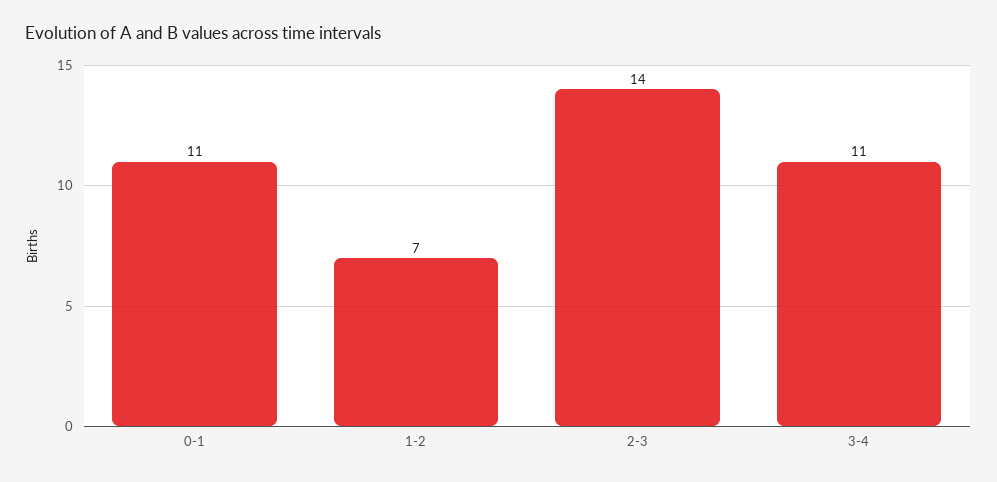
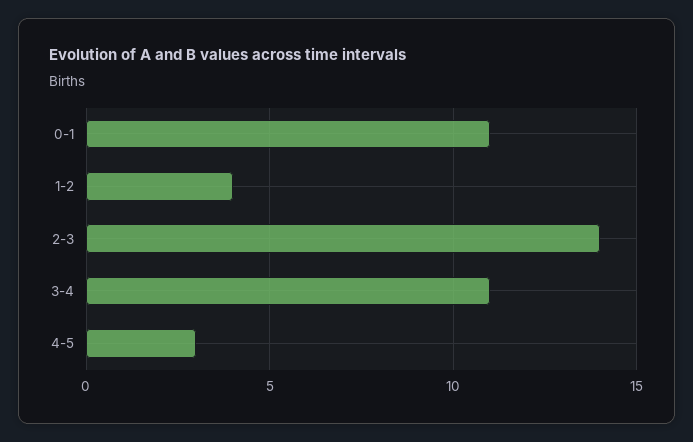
1-2: 7 -> 4
4-5: none -> 3

